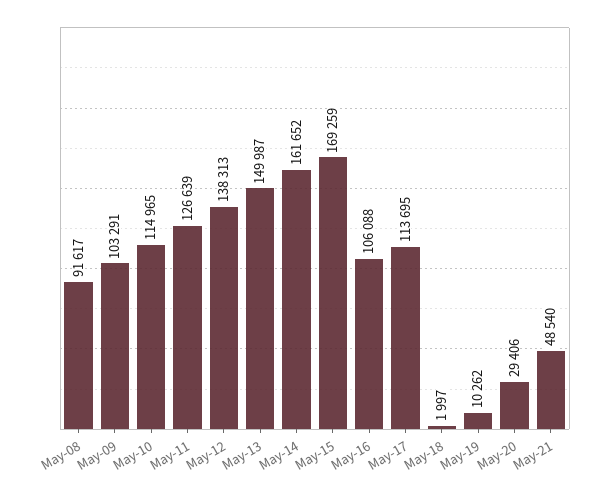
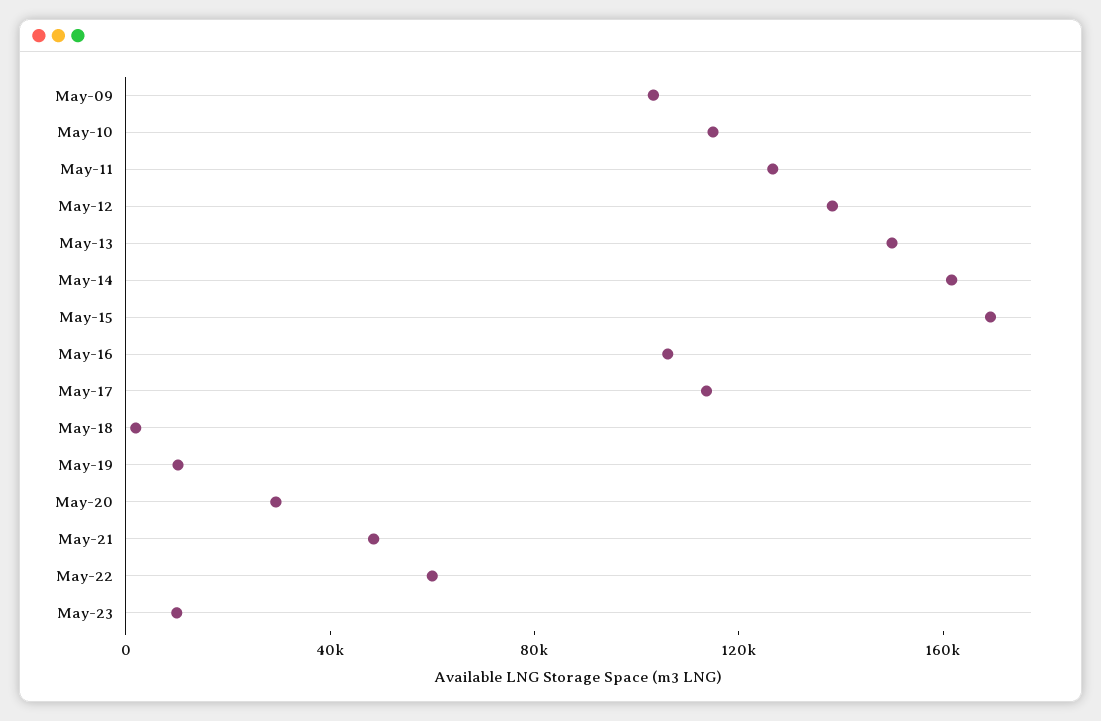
May-08: 91617 -> none
May-22: none -> 60000
May-23: none -> 10000

